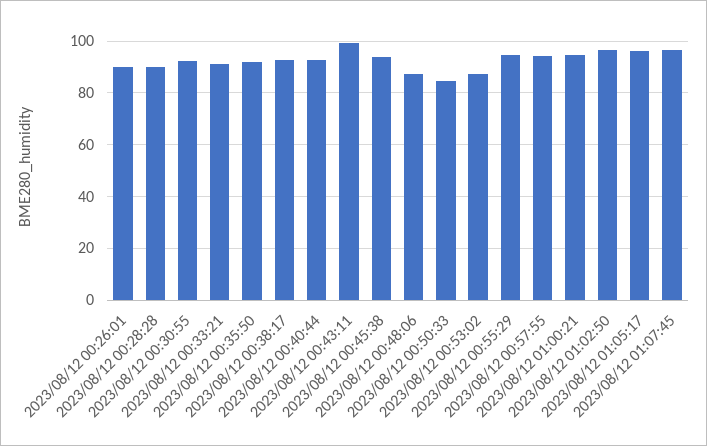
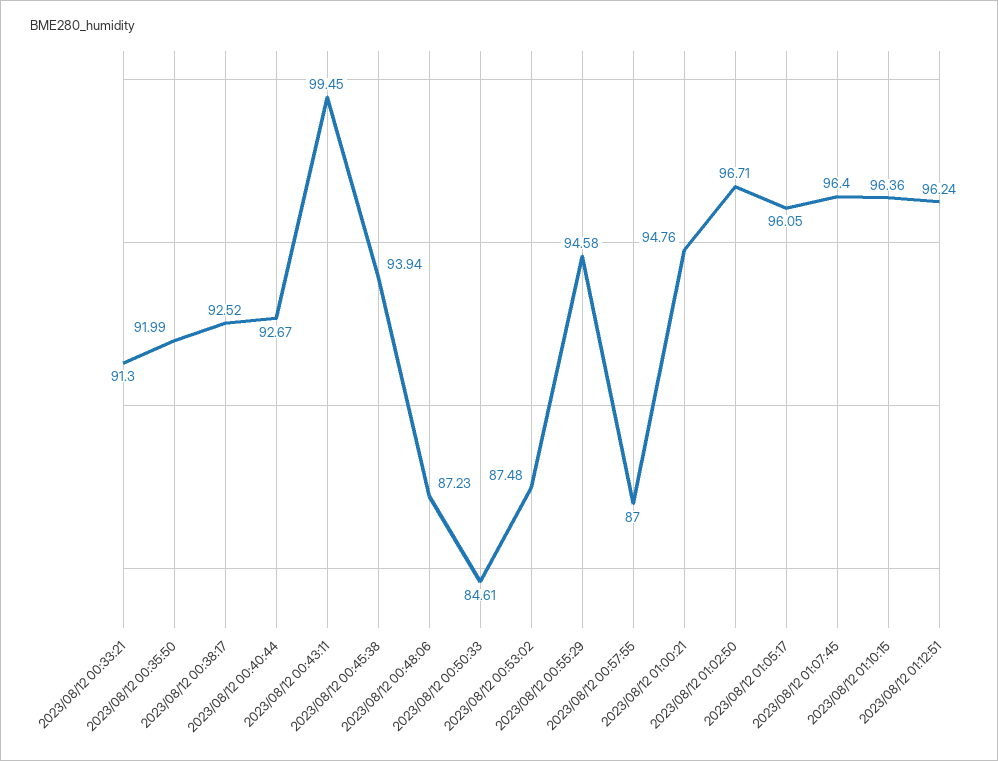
2023/08/12 00:26:01: 90 -> none
2023/08/12 00:28:28: 90 -> none
2023/08/12 00:30:55: 92.5 -> none
2023/08/12 00:57:55: 95 -> 87
2023/08/12 01:10:15: none -> 96.36
2023/08/12 01:12:51: none -> 96.24

